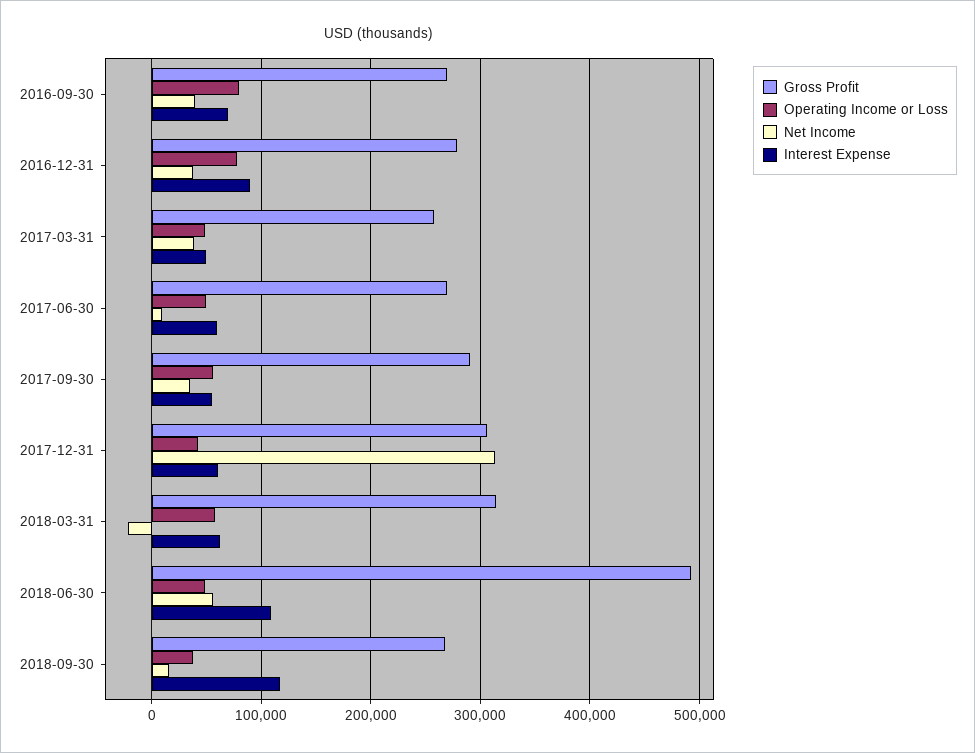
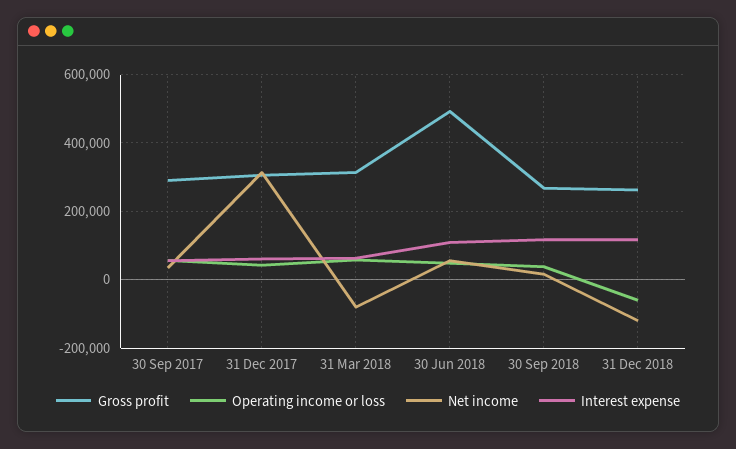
Gross Profit, 2016-09-30: 270000 -> none
Operating Income or Loss, 2016-09-30: 80000 -> none
Net Income, 2016-09-30: 40000 -> none
Interest Expense, 2016-09-30: 70000 -> none
Gross Profit, 2016-12-31: 280000 -> none
Operating Income or Loss, 2016-12-31: 80000 -> none
Net Income, 2016-12-31: 40000 -> none
Interest Expense, 2016-12-31: 90000 -> none
Gross Profit, 2017-03-31: 260000 -> none
Operating Income or Loss, 2017-03-31: 50000 -> none
Net Income, 2017-03-31: 40000 -> none
Interest Expense, 2017-03-31: 50000 -> none
Gross Profit, 2017-06-30: 270000 -> none
Operating Income or Loss, 2017-06-30: 50000 -> none
Net Income, 2017-06-30: 10000 -> none
Interest Expense, 2017-06-30: 60000 -> none
Net Income, 2018-03-31: -20000 -> -80000
Gross Profit, 31 Dec 2018: none -> 260000
Operating Income or Loss, 31 Dec 2018: none -> -60000
Net Income, 31 Dec 2018: none -> -120000
Interest Expense, 31 Dec 2018: none -> 120000

